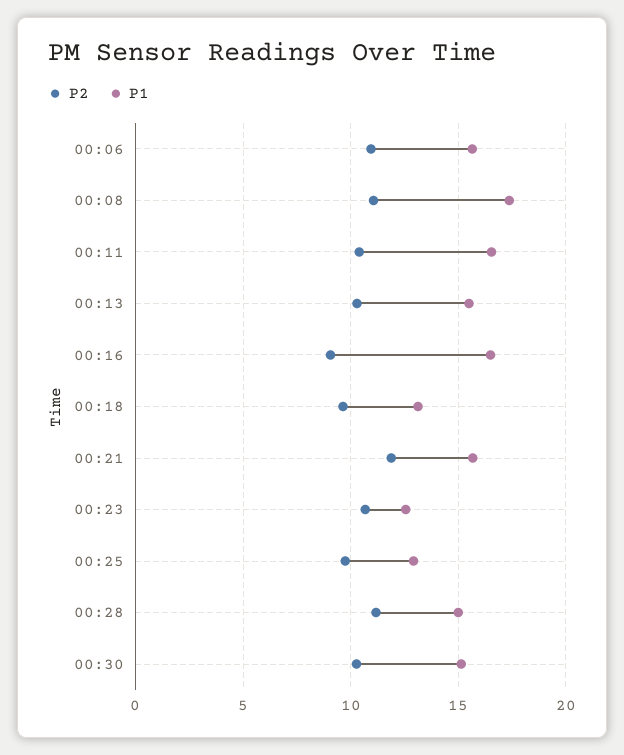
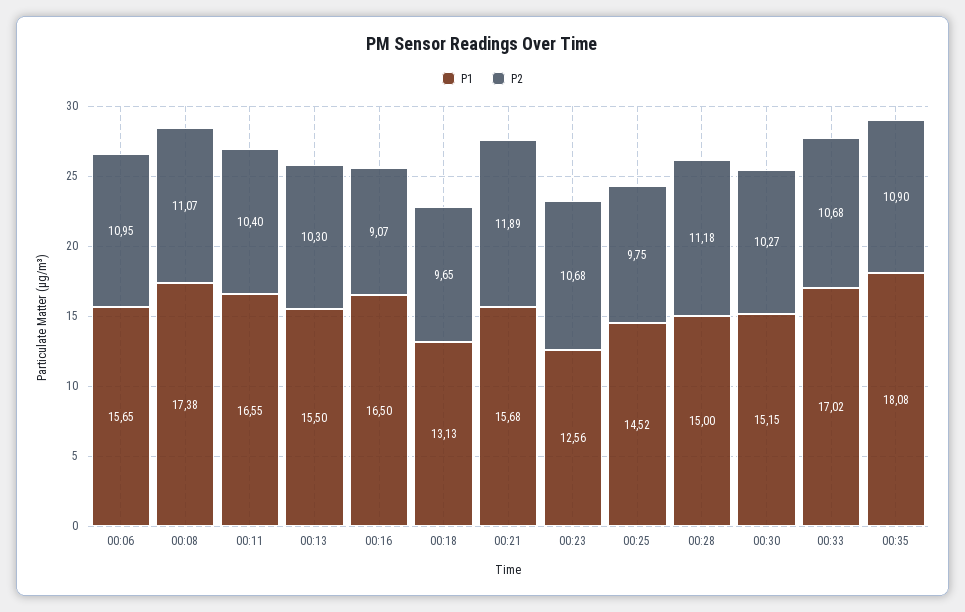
P1, 00:25: 13 -> 14.52
P1, 00:33: none -> 17.02
P2, 00:33: none -> 10.68
P1, 00:35: none -> 18.08
P2, 00:35: none -> 10.9

